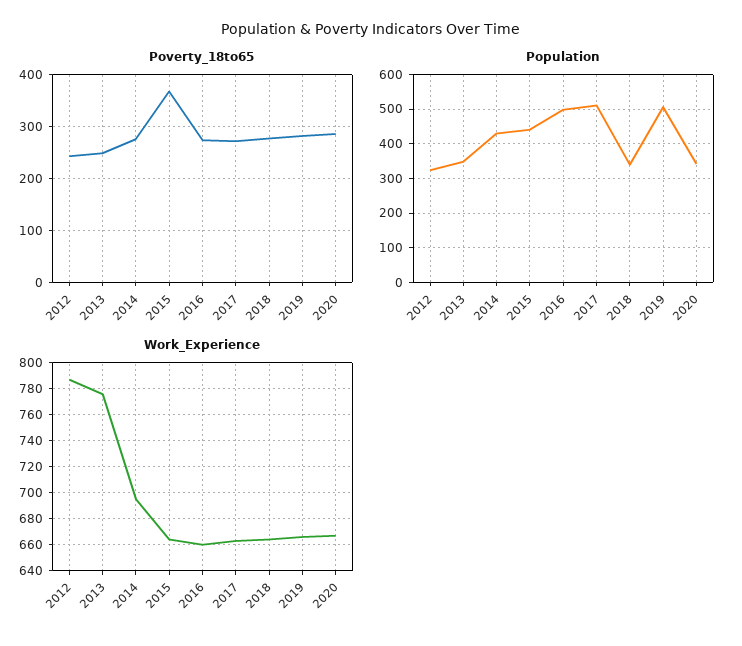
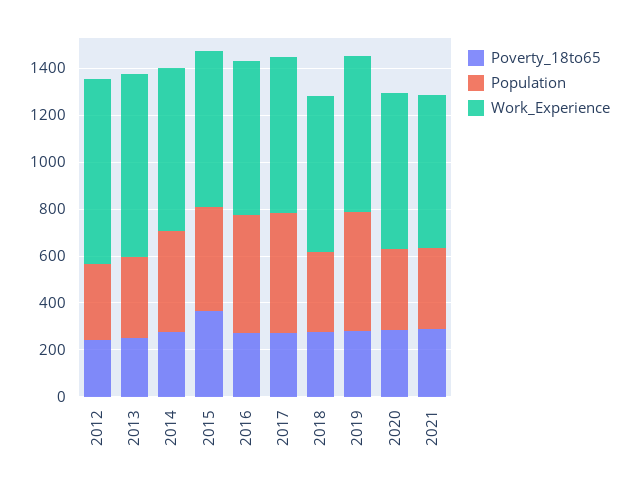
Poverty_18to65, 2021: none -> 300
Population, 2021: none -> 350
Work_Experience, 2021: none -> 650

